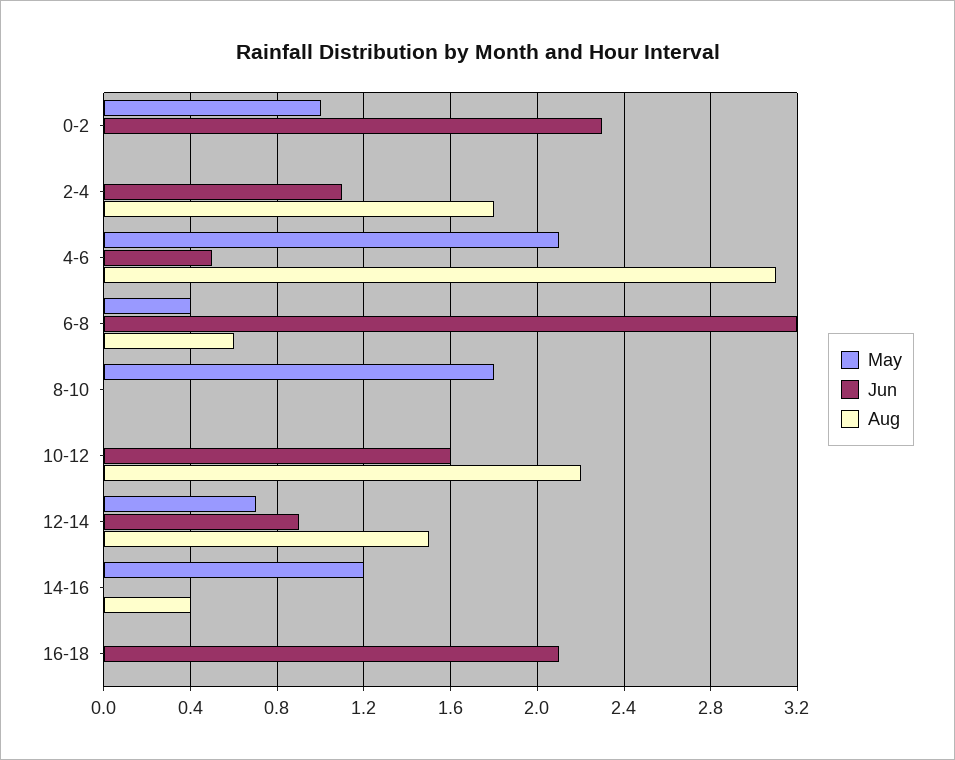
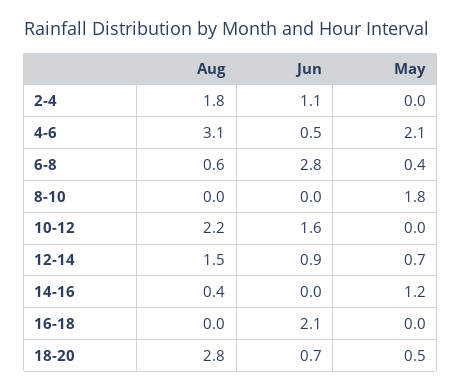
May, 0-2: 1 -> none
Jun, 0-2: 2.3 -> none
Aug, 0-2: 0 -> none
Jun, 6-8: 3.2 -> 2.8
Aug, 18-20: none -> 2.8
Jun, 18-20: none -> 0.7
May, 18-20: none -> 0.5

